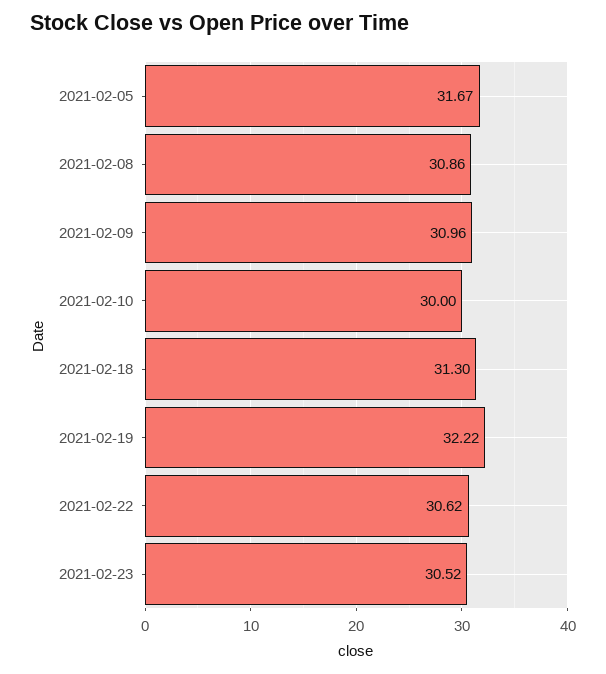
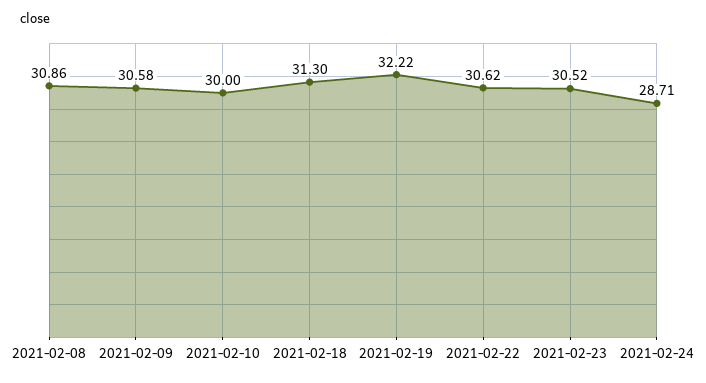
2021-02-05: 31.67 -> none
2021-02-09: 30.96 -> 30.58
2021-02-24: none -> 28.71

